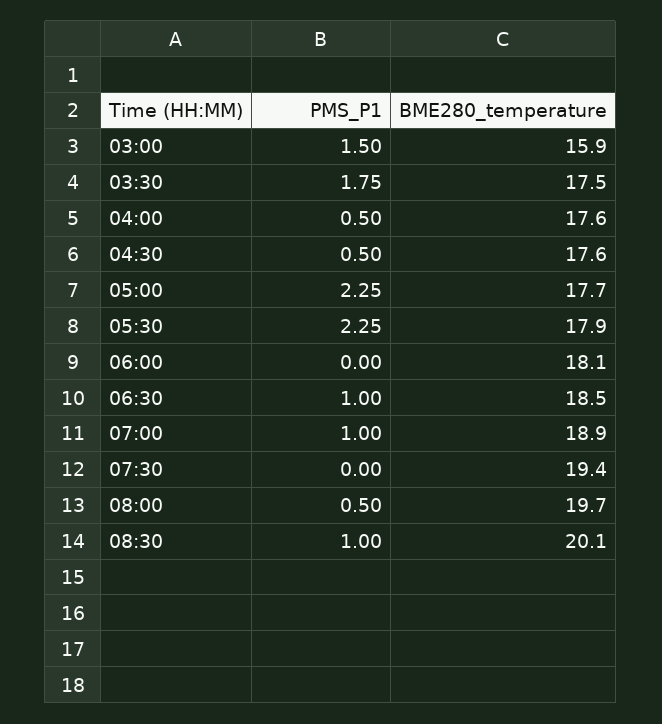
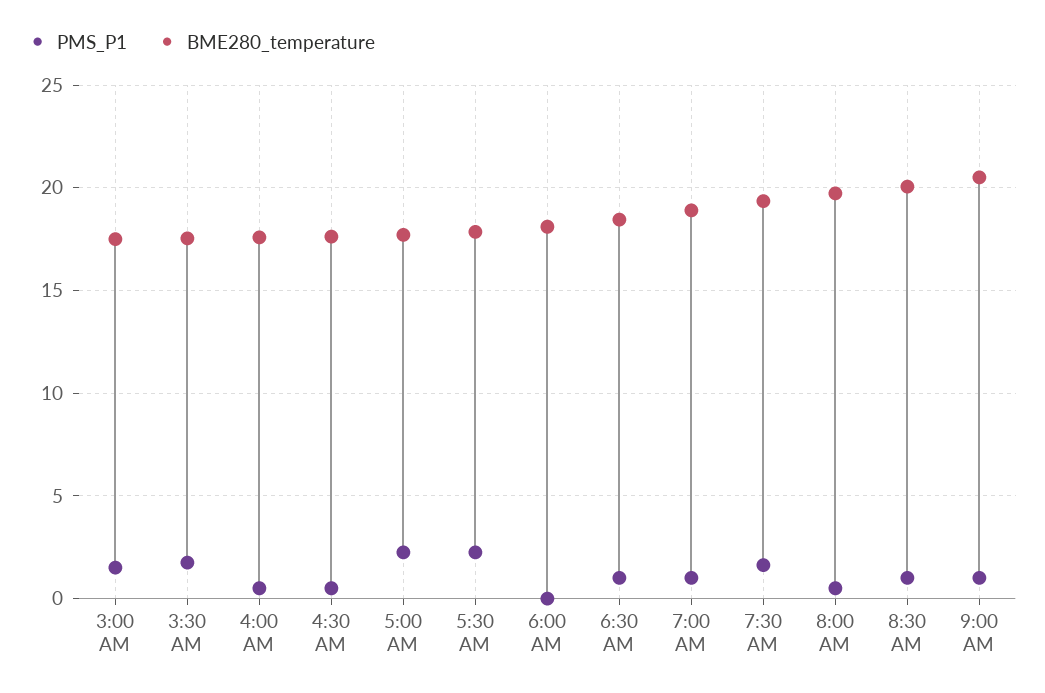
BME280_temperature, 03:00: 15.9 -> 17.5
PMS_P1, 07:30: 0 -> 1.5
PMS_P1, 9:00 AM: none -> 1
BME280_temperature, 9:00 AM: none -> 20.5

